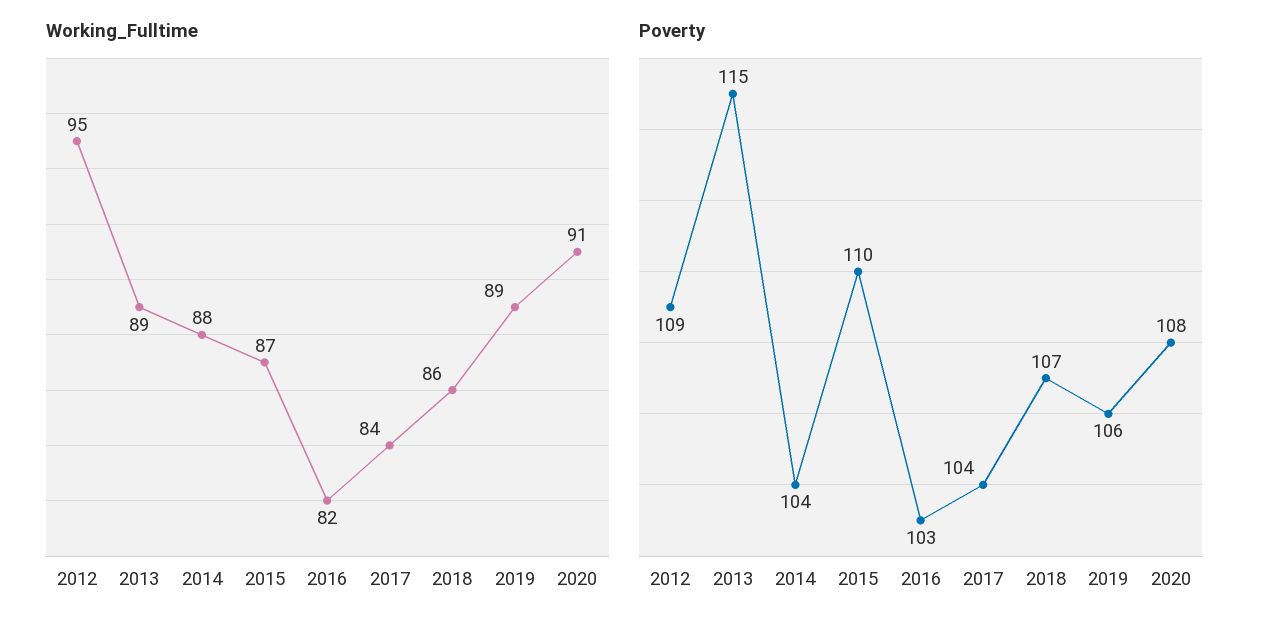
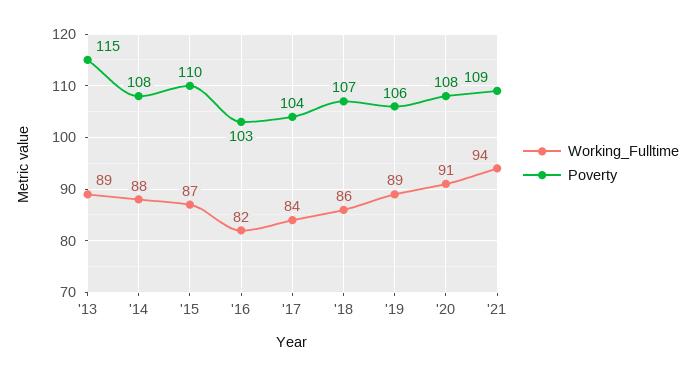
Working_Fulltime, 2012: 95 -> none
Poverty, 2012: 109 -> none
Poverty, 2014: 104 -> 108
Working_Fulltime, '21: none -> 94
Poverty, '21: none -> 109

